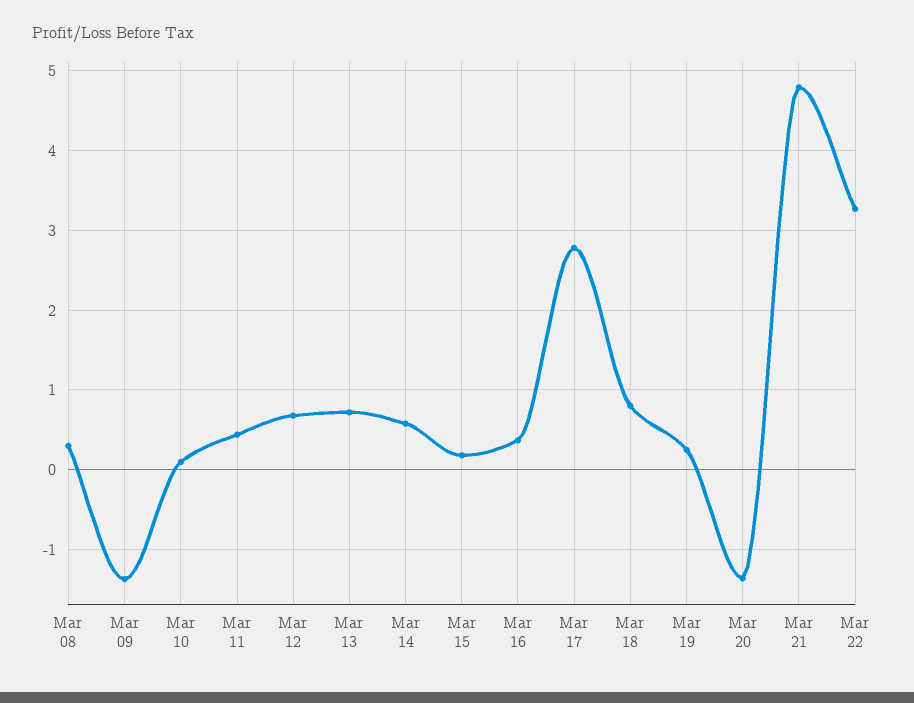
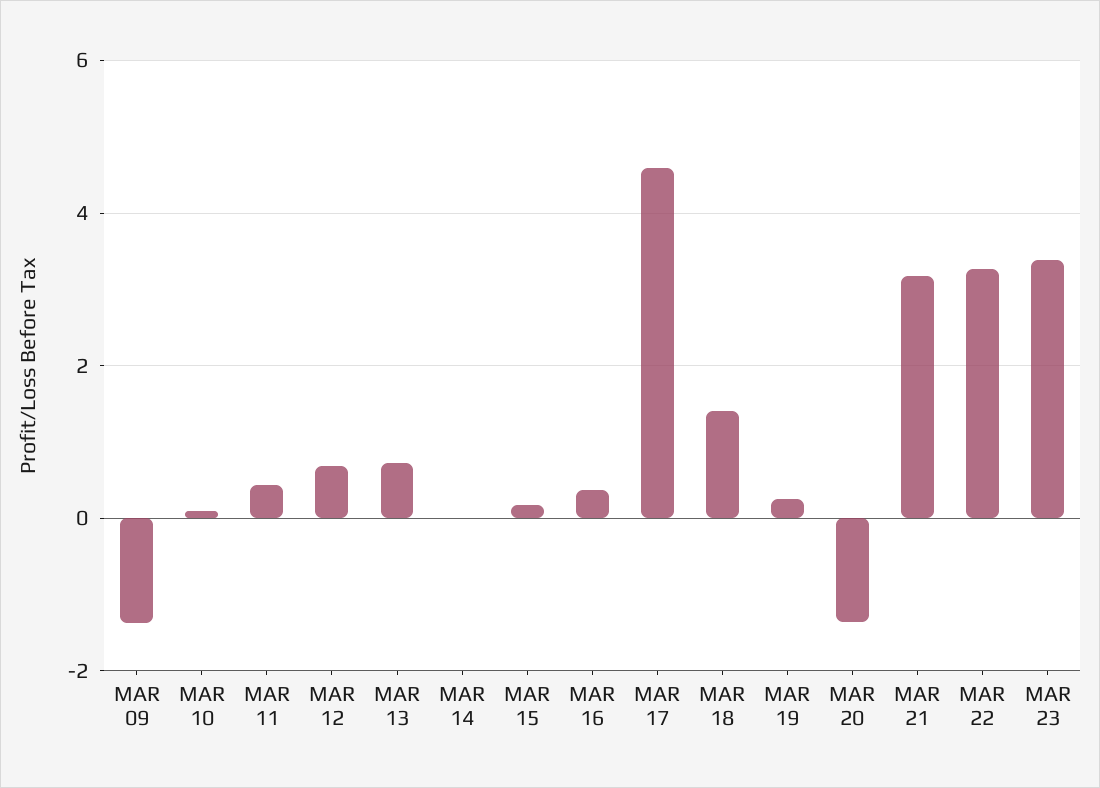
Mar 08: 0.3 -> none
Mar 14: 0.6 -> 0
Mar 17: 2.8 -> 4.6
Mar 18: 0.8 -> 1.4
Mar 21: 4.8 -> 3.2
MAR 23: none -> 3.4

